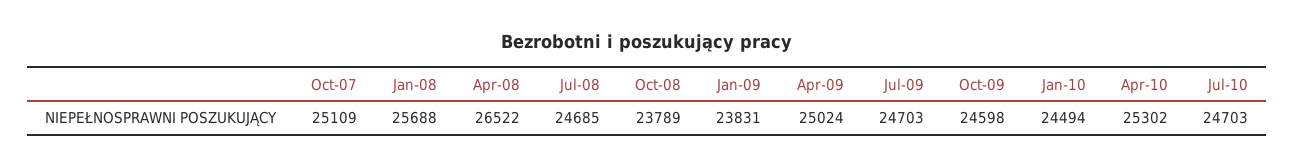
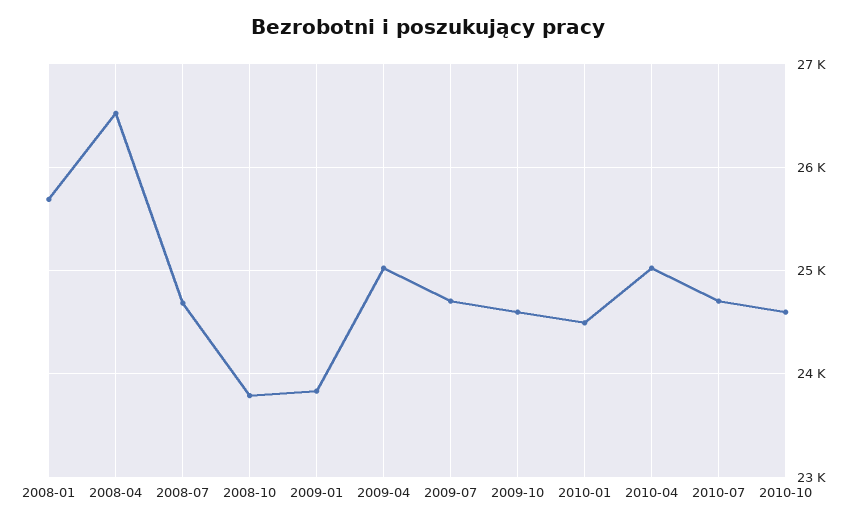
Oct-07: 25109 -> none
Apr-10: 25302 -> 25000
2010-10: none -> 24600

